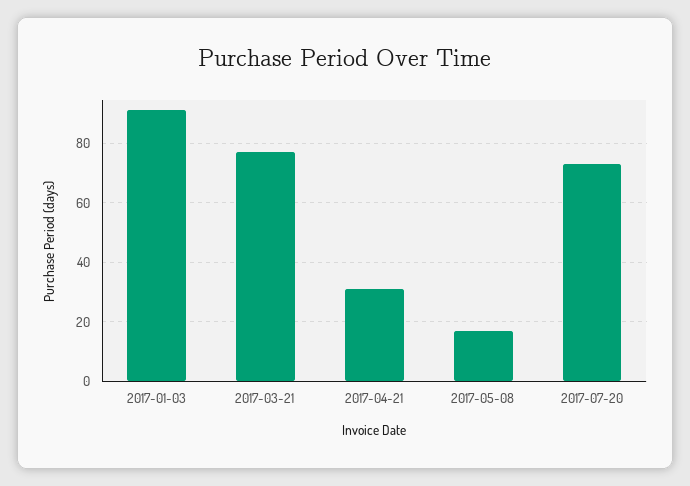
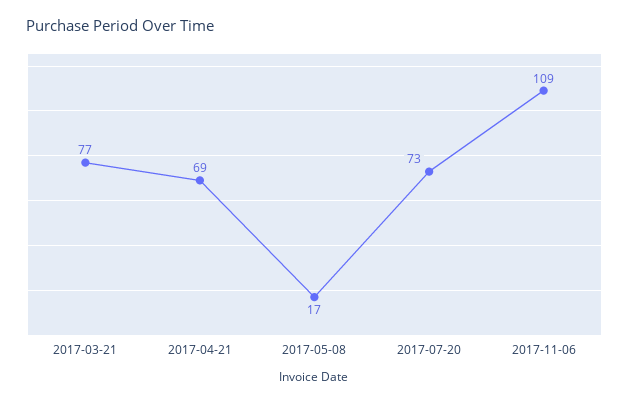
2017-01-03: 90 -> none
2017-04-21: 30 -> 69
2017-11-06: none -> 109

